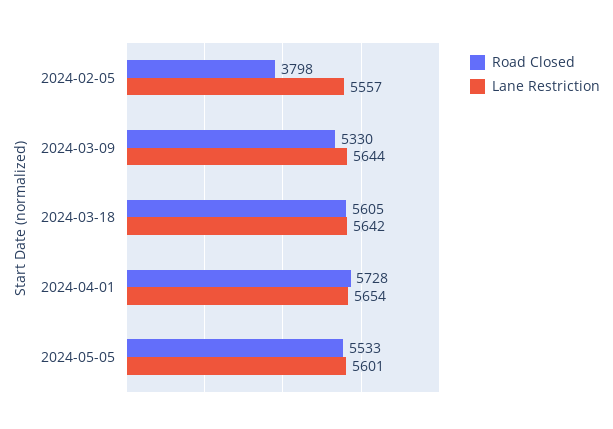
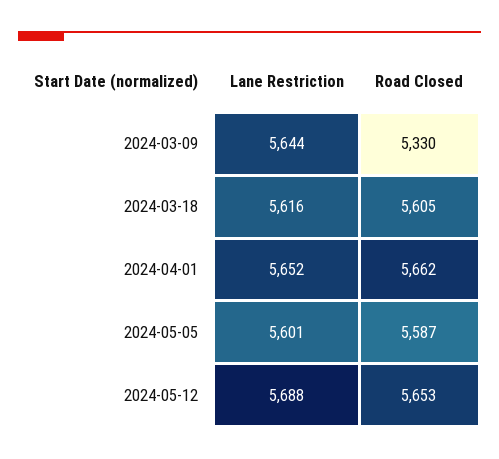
Road Closed, 2024-02-05: 3798 -> none
Lane Restriction, 2024-02-05: 5557 -> none
Lane Restriction, 2024-03-18: 5642 -> 5616
Road Closed, 2024-04-01: 5728 -> 5662
Lane Restriction, 2024-04-01: 5654 -> 5652
Road Closed, 2024-05-05: 5533 -> 5587
Lane Restriction, 2024-05-12: none -> 5688
Road Closed, 2024-05-12: none -> 5653

